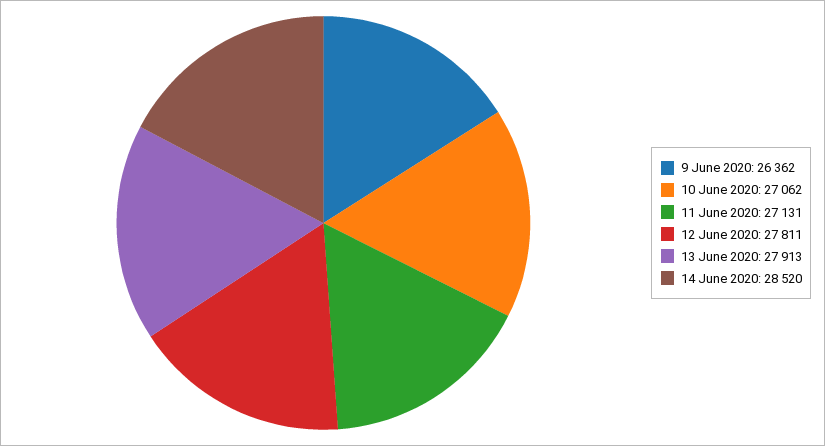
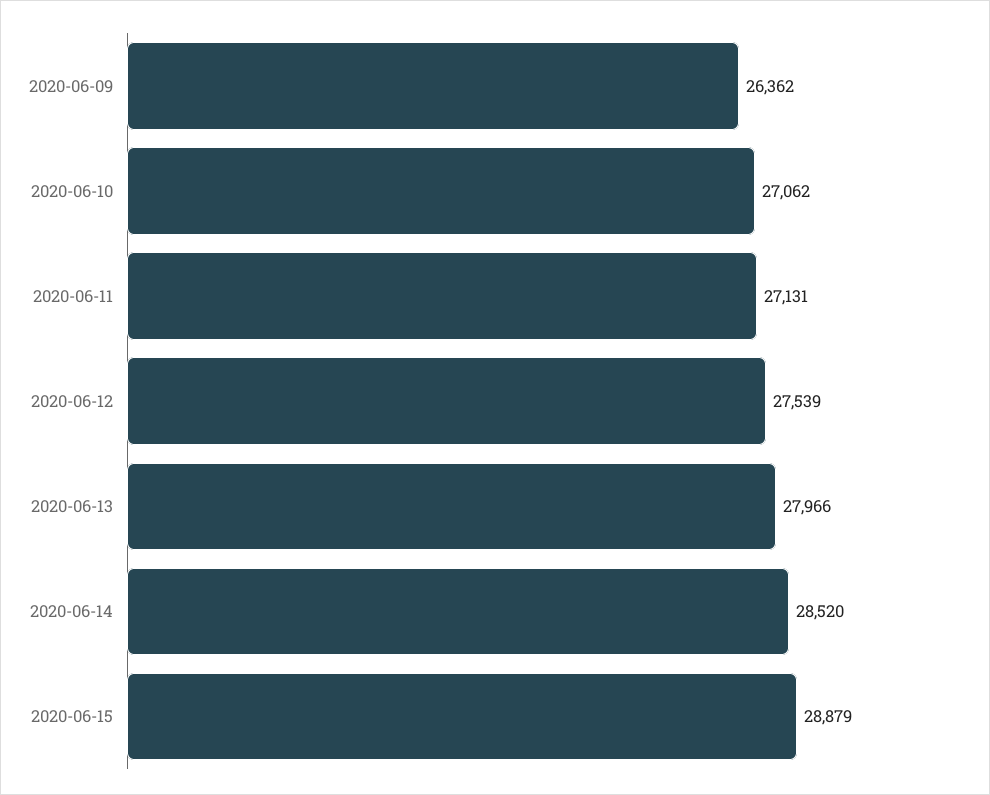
12 June 2020: 27811 -> 27539
13 June 2020: 27913 -> 27966
2020-06-15: none -> 28879

